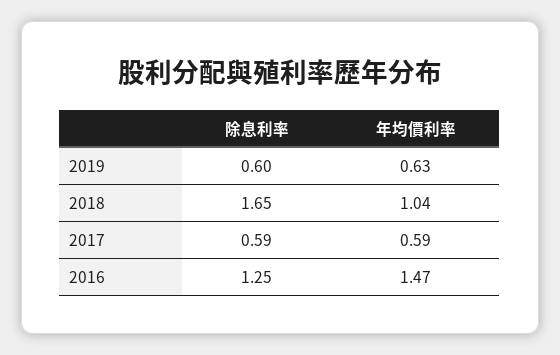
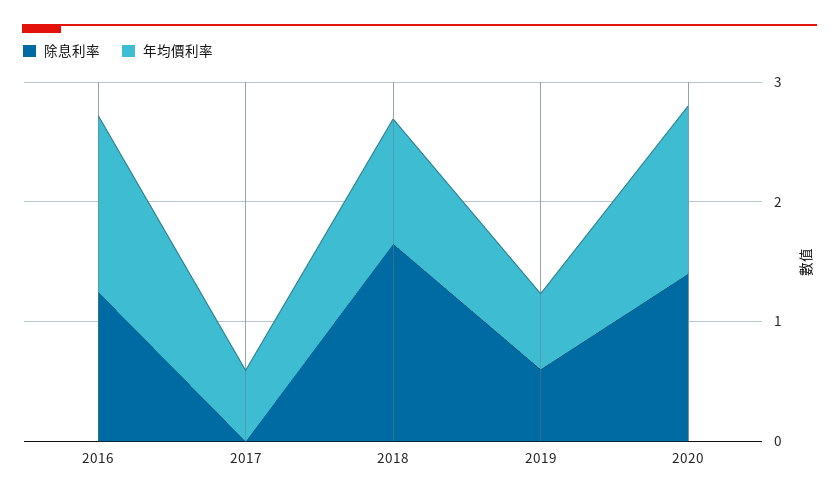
除息利率, 2017: 0.59 -> 0
除息利率, 2020: none -> 1.4
年均價利率, 2020: none -> 1.4

